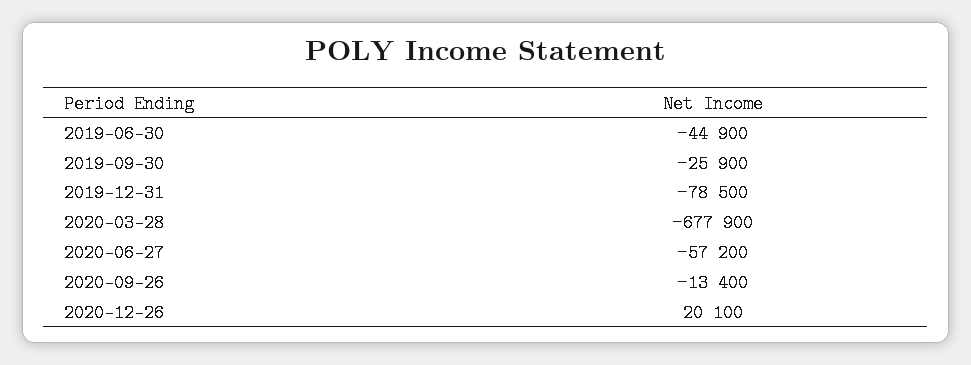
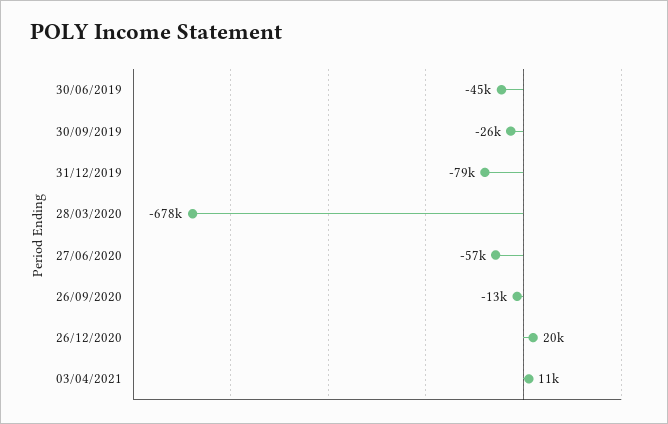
03/04/2021: none -> 11000

